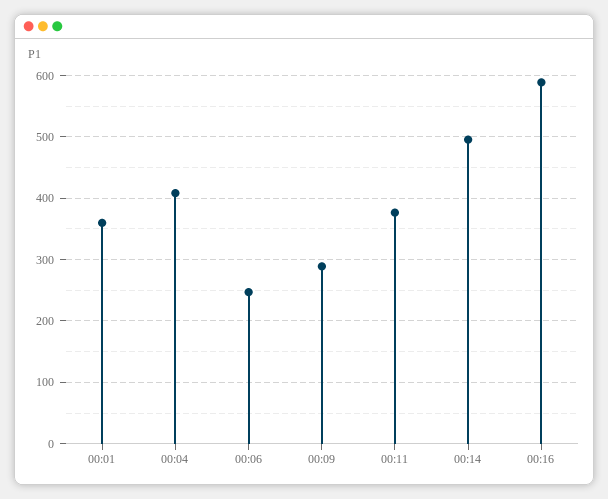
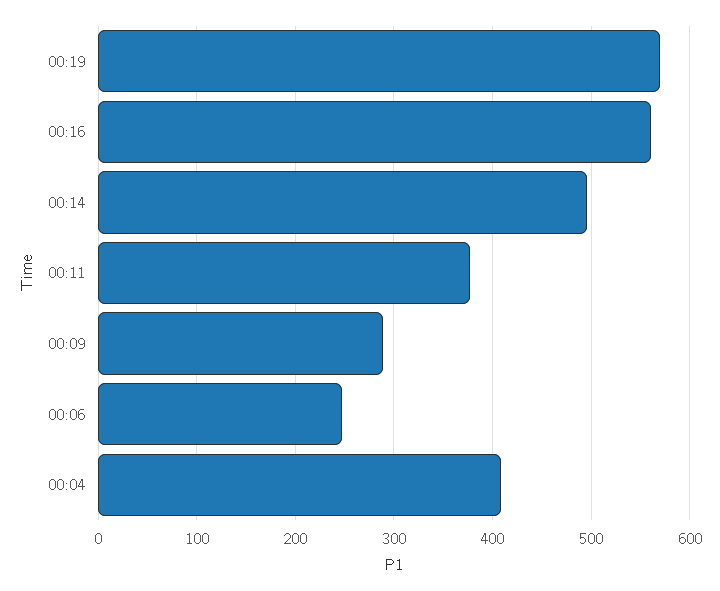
00:01: 360 -> none
00:16: 590 -> 560
00:19: none -> 570

